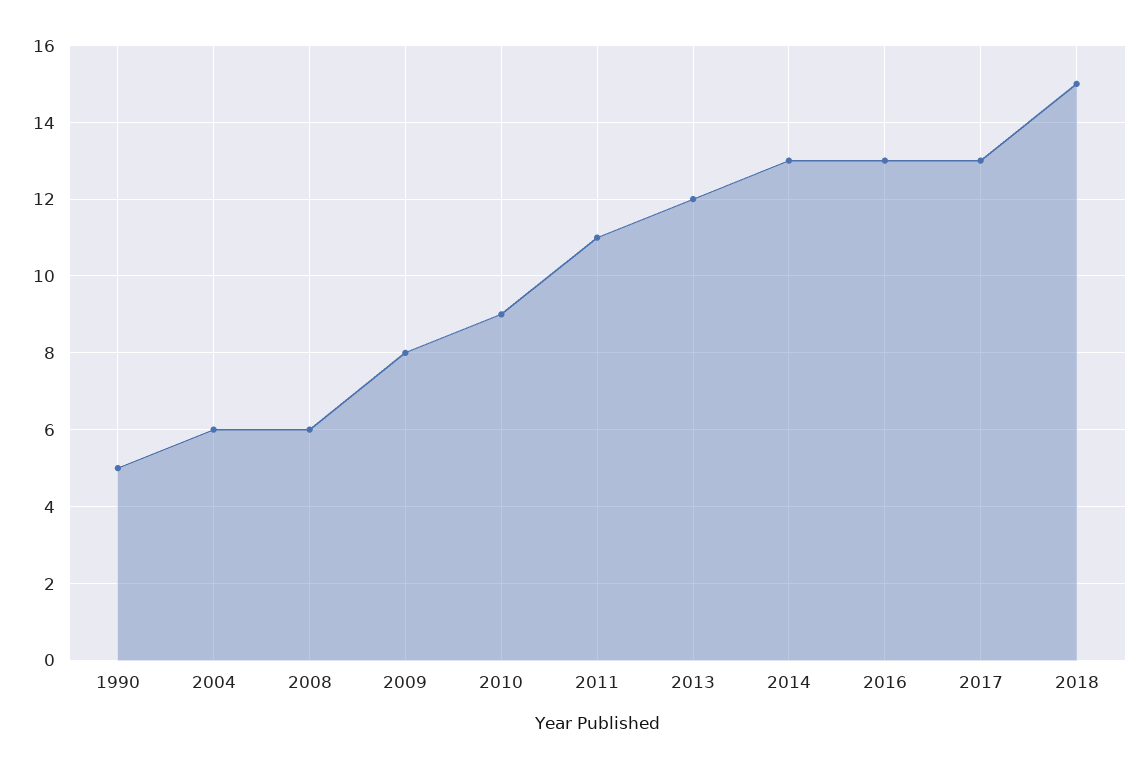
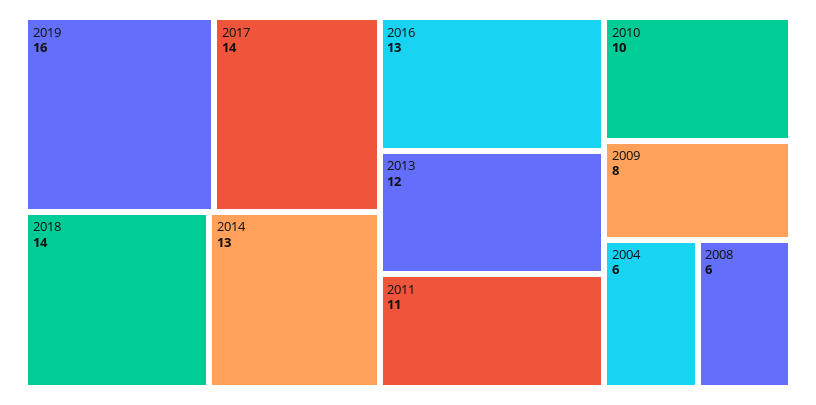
1990: 5 -> none
2010: 9 -> 10
2017: 13 -> 14
2018: 15 -> 14
2019: none -> 16

